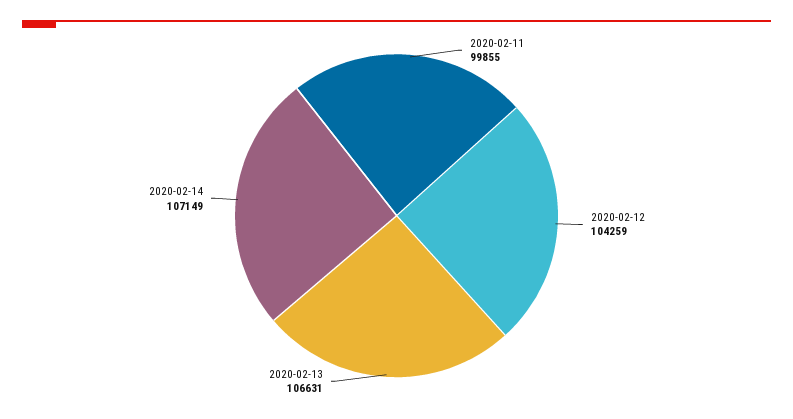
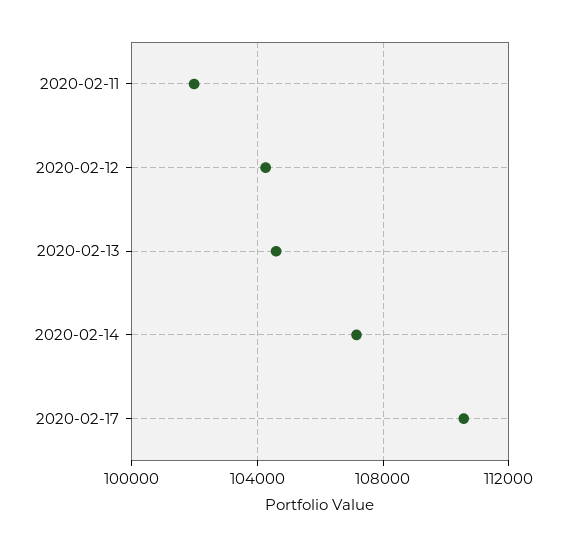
2020-02-11: 99855 -> 102000
2020-02-13: 106631 -> 104500
2020-02-17: none -> 110500

